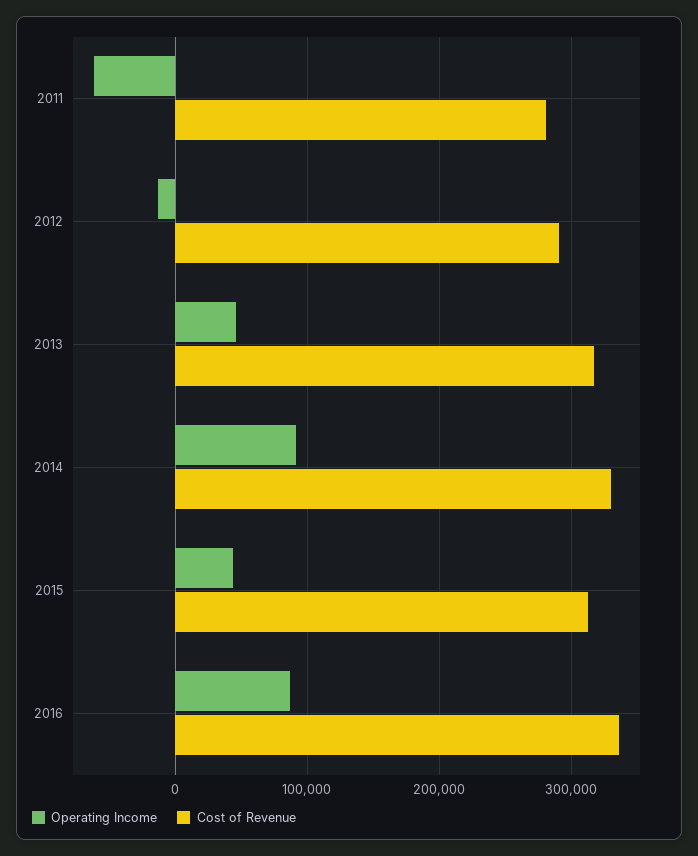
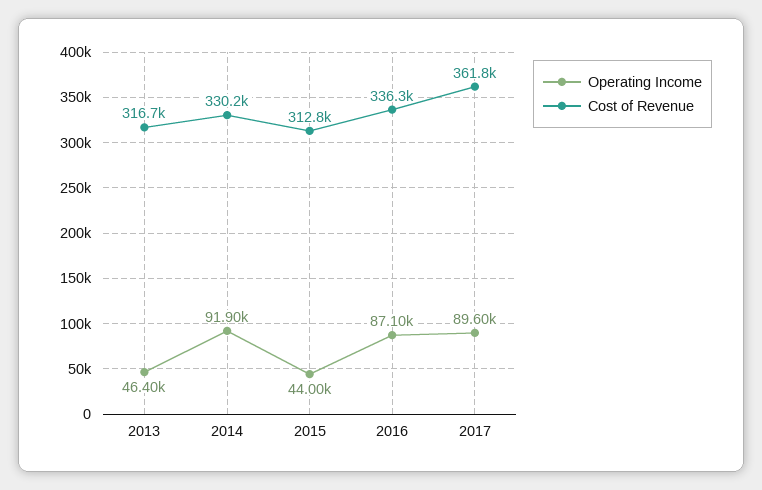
Operating Income, 2011: -60000 -> none
Cost of Revenue, 2011: 280000 -> none
Operating Income, 2012: -10000 -> none
Cost of Revenue, 2012: 290000 -> none
Operating Income, 2017: none -> 89600
Cost of Revenue, 2017: none -> 361800

